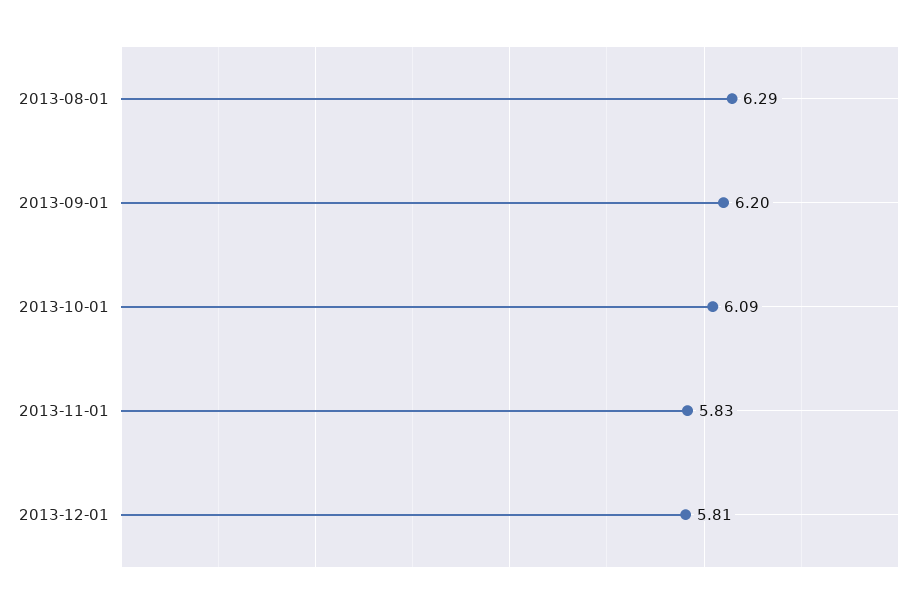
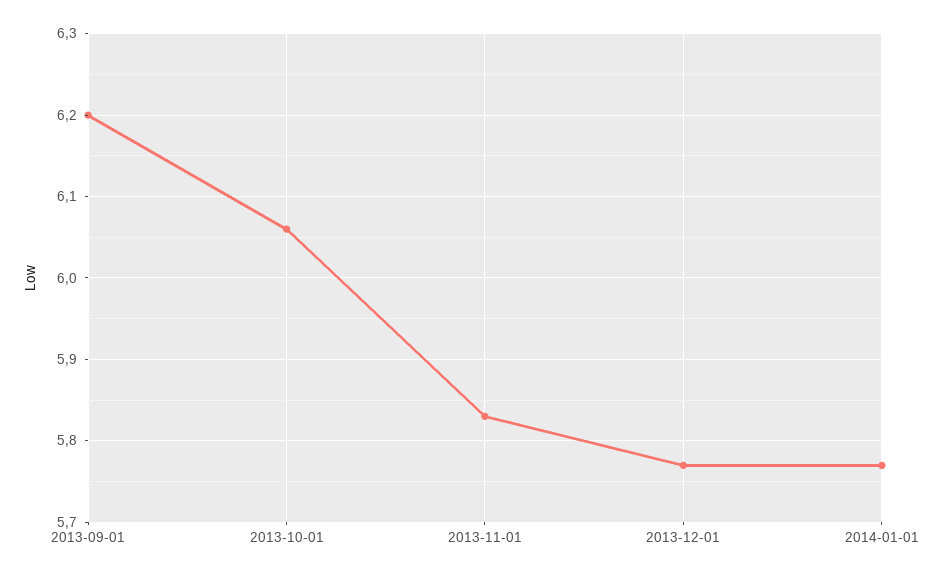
2013-08-01: 6.29 -> none
2013-10-01: 6.09 -> 6.06
2013-12-01: 5.81 -> 5.77
2014-01-01: none -> 5.77

